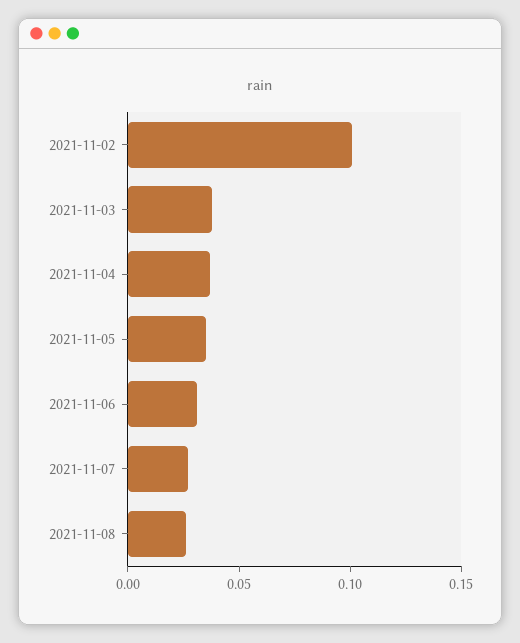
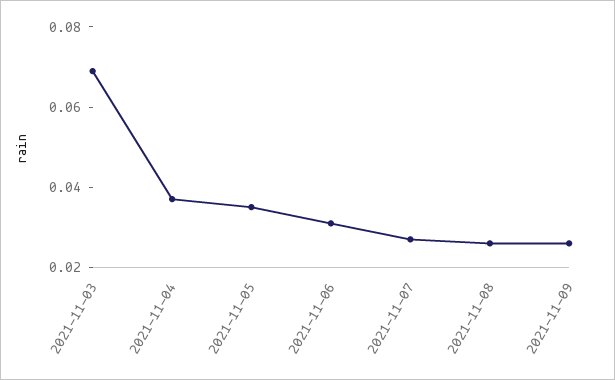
2021-11-02: 0.1 -> none
2021-11-03: 0.04 -> 0.07
2021-11-09: none -> 0.025

